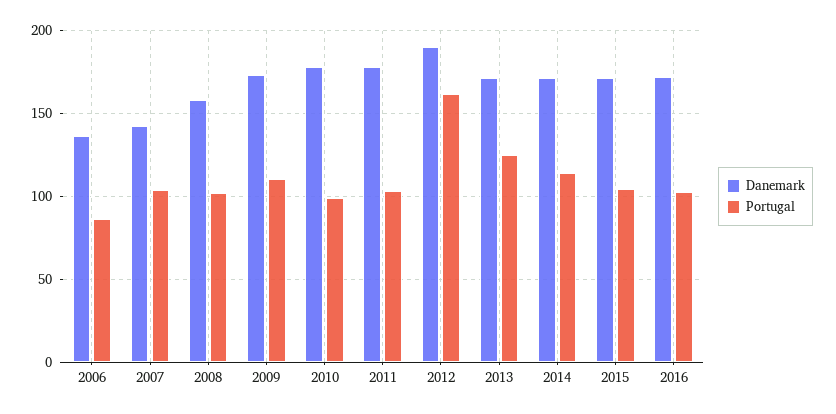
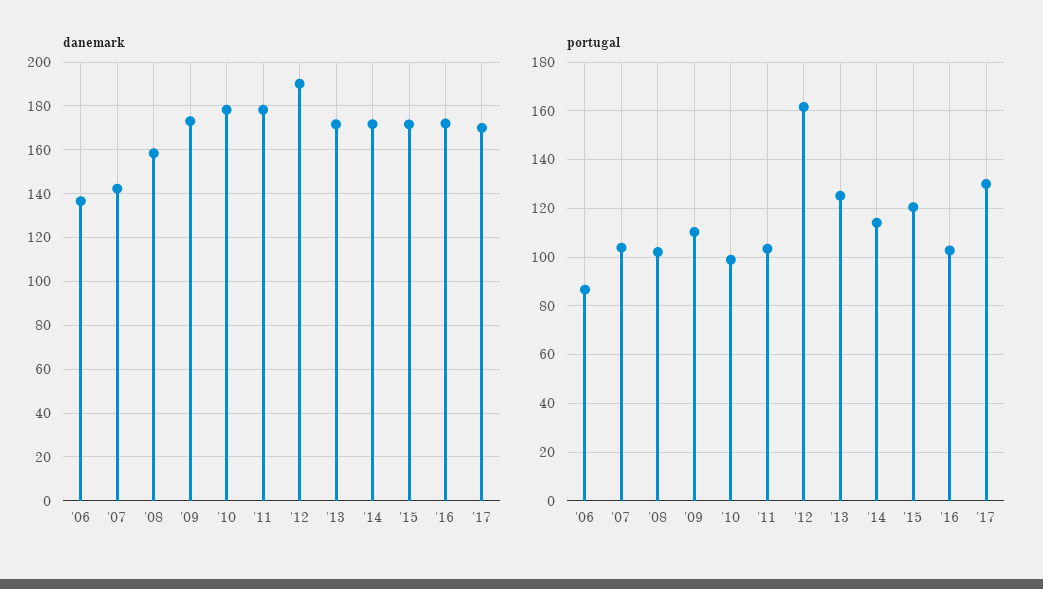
Portugal, 2015: 105 -> 120
Danemark, '17: none -> 170
Portugal, '17: none -> 130

